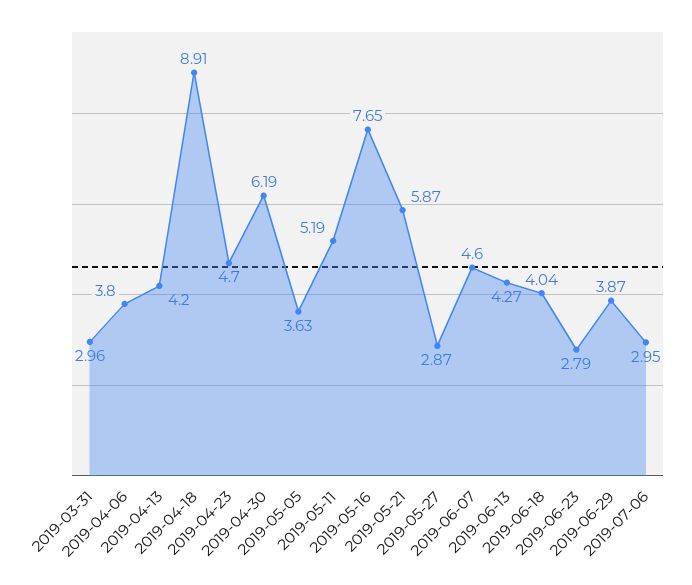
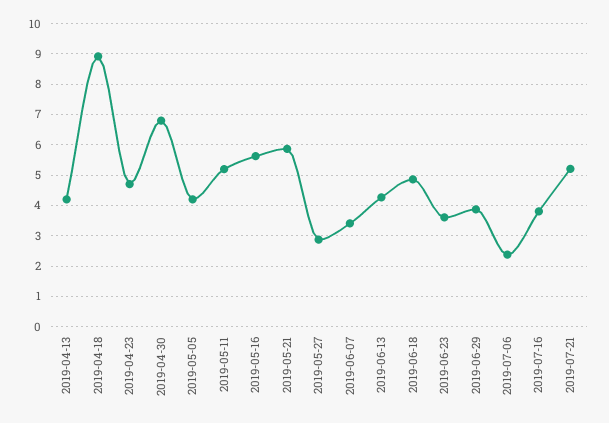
2019-03-31: 2.96 -> none
2019-04-06: 3.8 -> none
2019-04-30: 6.19 -> 6.8
2019-05-05: 3.63 -> 4.2
2019-05-16: 7.65 -> 5.6
2019-06-07: 4.6 -> 3.4
2019-06-18: 4.04 -> 4.8
2019-06-23: 2.79 -> 3.6
2019-07-06: 2.95 -> 2.4
2019-07-16: none -> 3.8
2019-07-21: none -> 5.2

